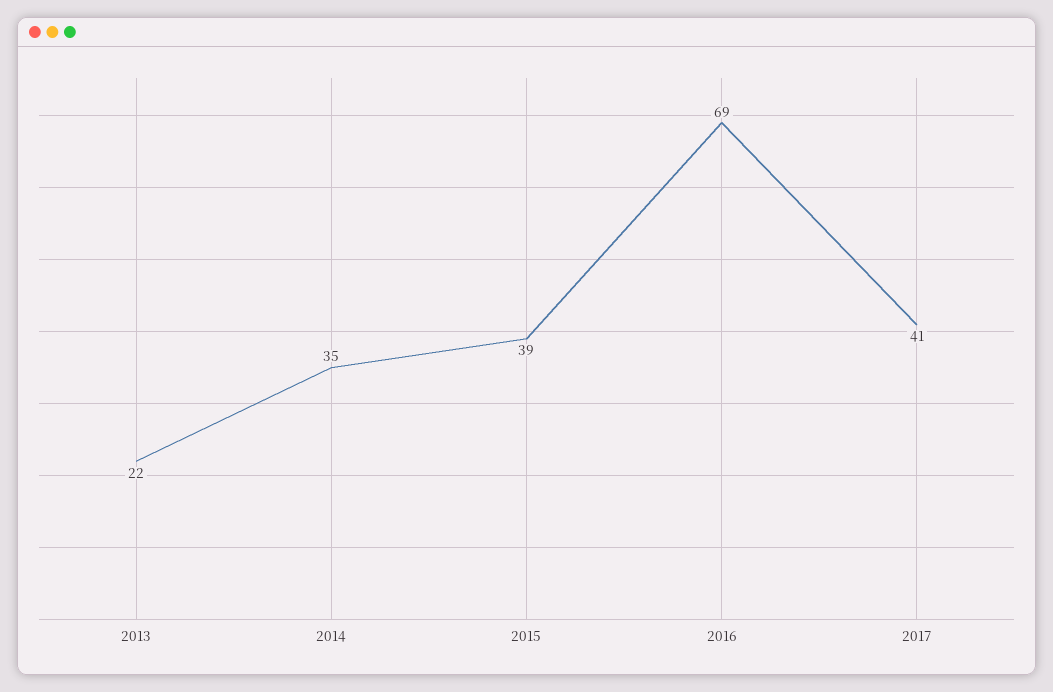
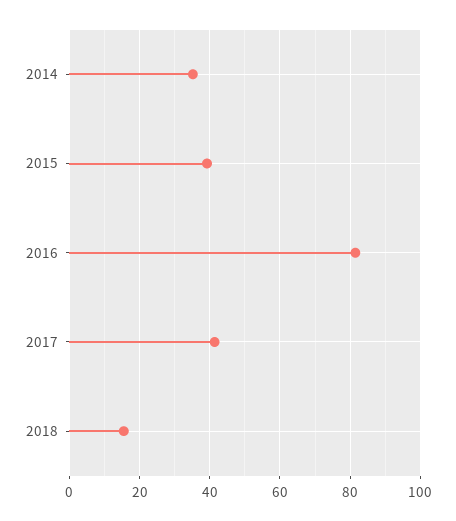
2013: 22 -> none
2016: 69 -> 82
2018: none -> 16

